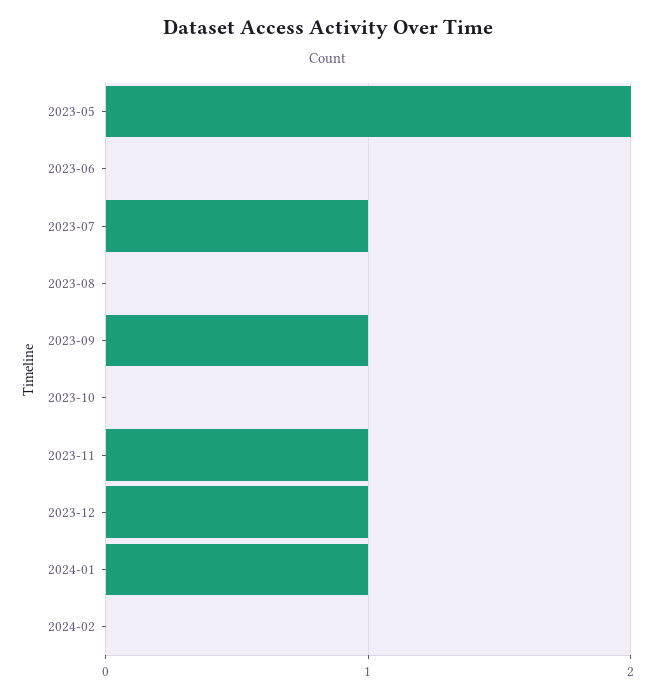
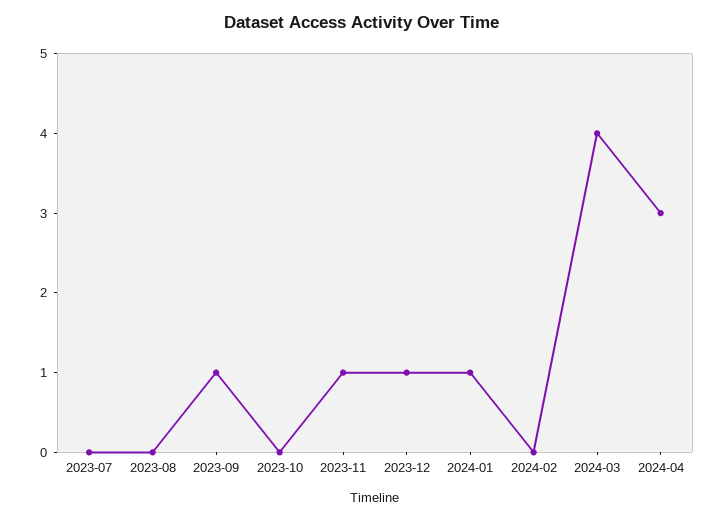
2023-05: 2 -> none
2023-06: 0 -> none
2023-07: 1 -> 0
2024-03: none -> 4
2024-04: none -> 3

